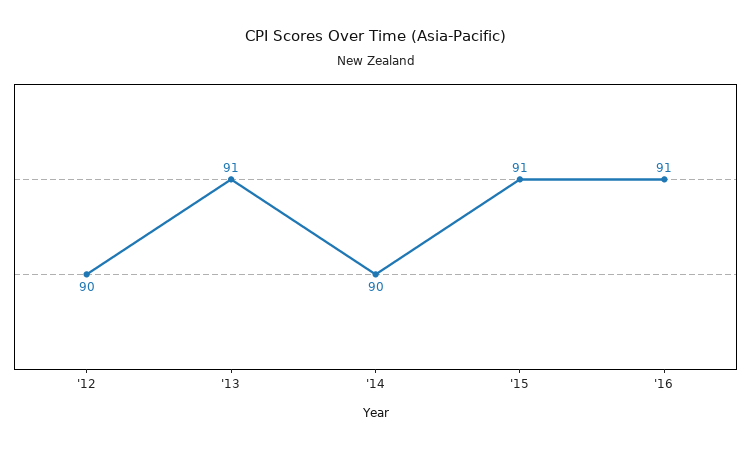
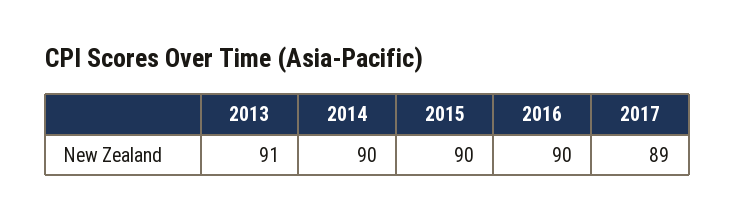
'12: 90 -> none
'15: 91 -> 90
'16: 91 -> 90
2017: none -> 89

